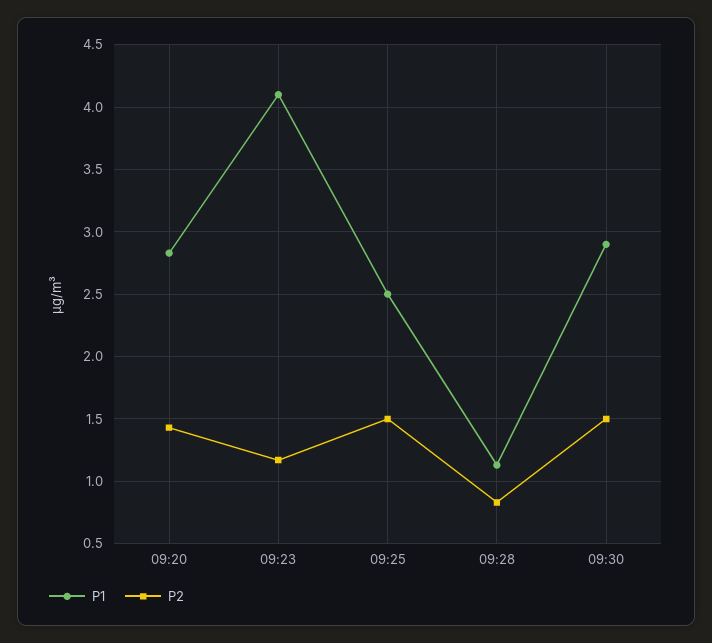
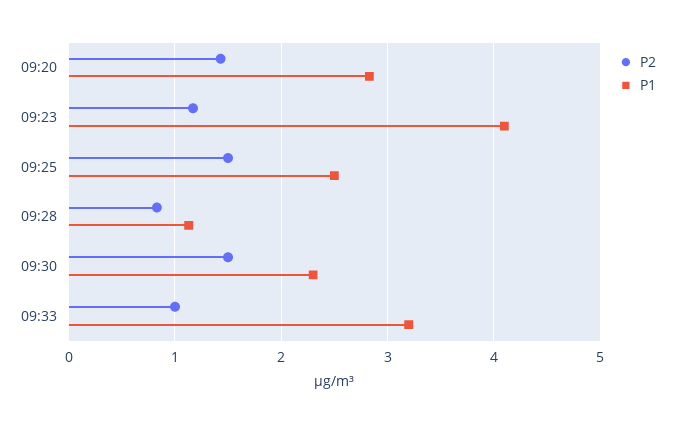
P1, 09:30: 2.9 -> 2.3
P2, 09:33: none -> 1
P1, 09:33: none -> 3.2

